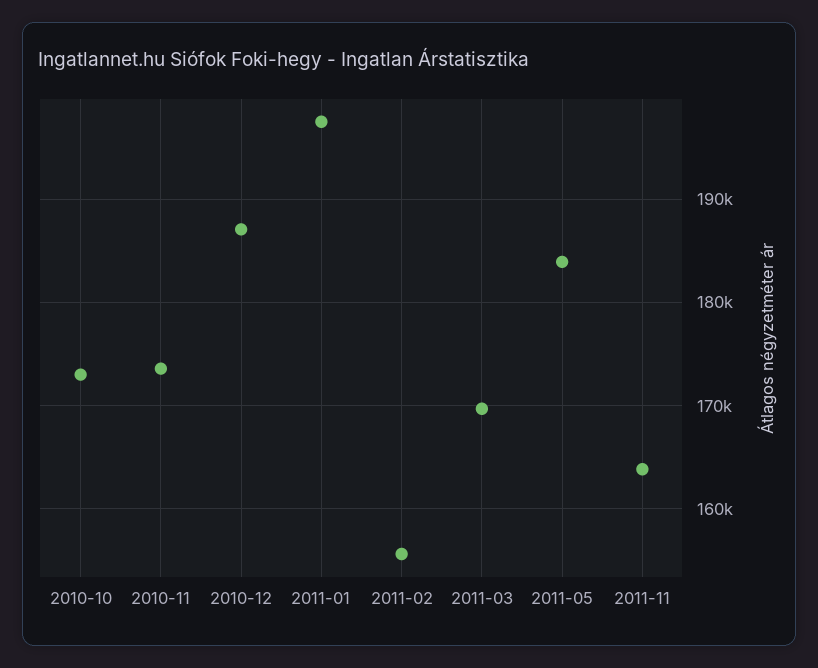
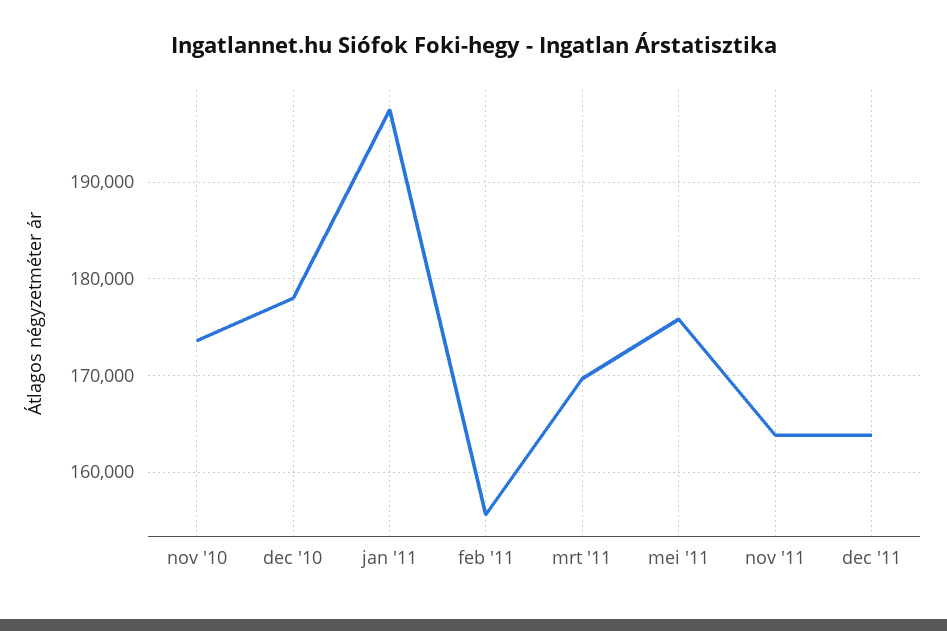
2010-10: 173000 -> none
2010-12: 187000 -> 178000
2011-05: 184000 -> 176000
dec '11: none -> 164000

